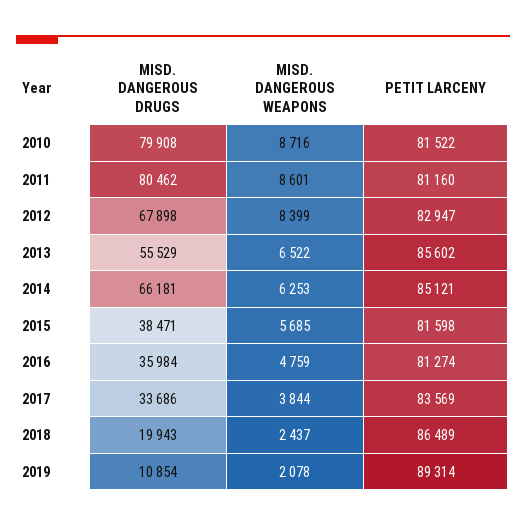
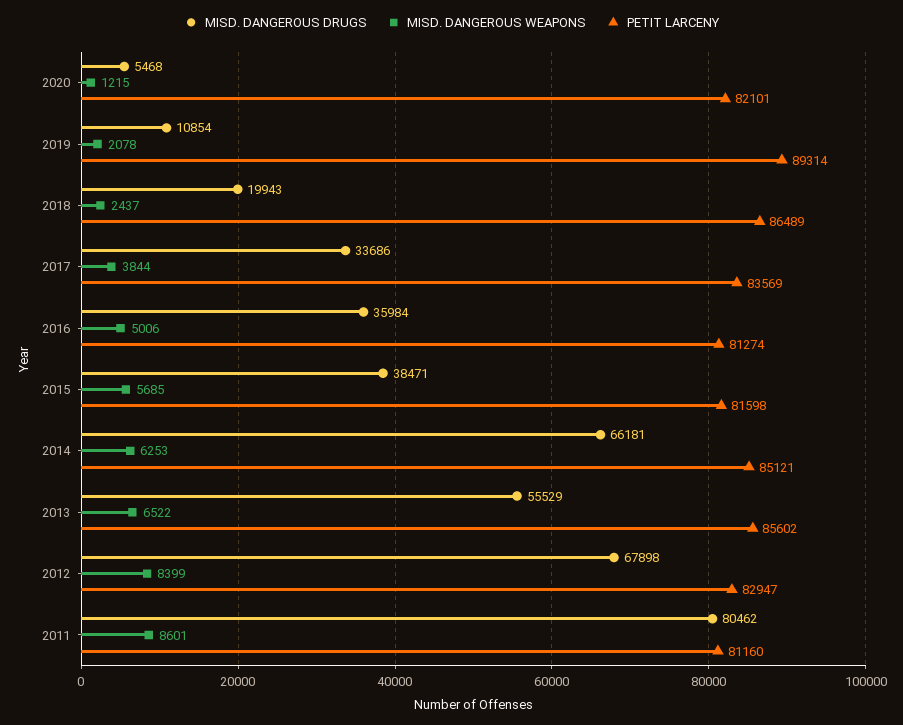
MISD. DANGEROUS DRUGS, 2010: 79908 -> none
MISD. DANGEROUS WEAPONS, 2010: 8716 -> none
PETIT LARCENY, 2010: 81522 -> none
MISD. DANGEROUS WEAPONS, 2016: 4759 -> 5006
MISD. DANGEROUS DRUGS, 2020: none -> 5468
MISD. DANGEROUS WEAPONS, 2020: none -> 1215
PETIT LARCENY, 2020: none -> 82101

